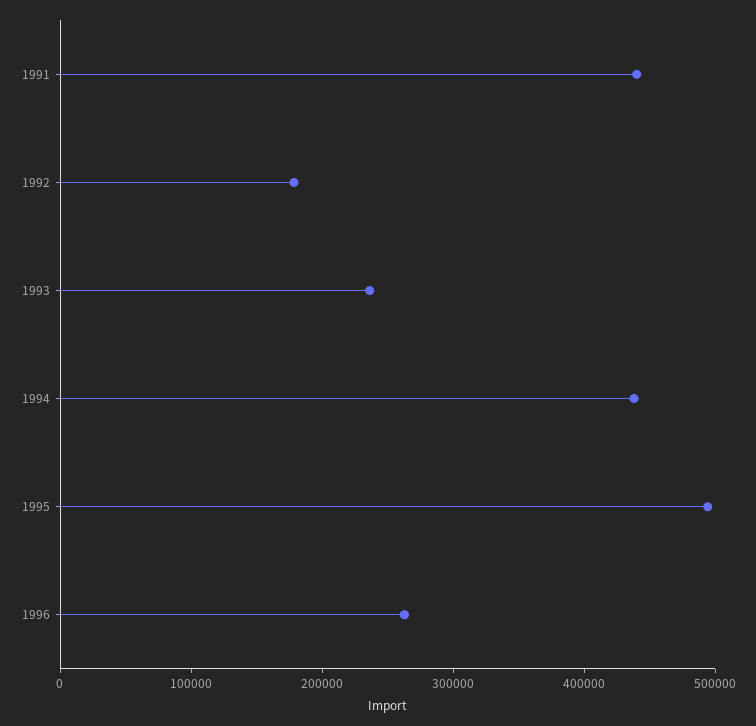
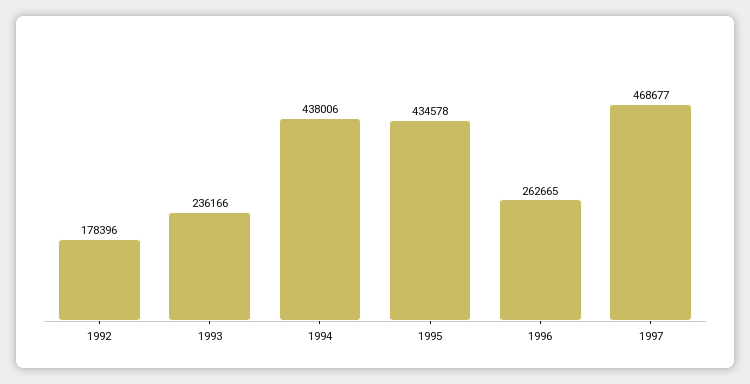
1991: 440000 -> none
1995: 500000 -> 434578
1997: none -> 468677

